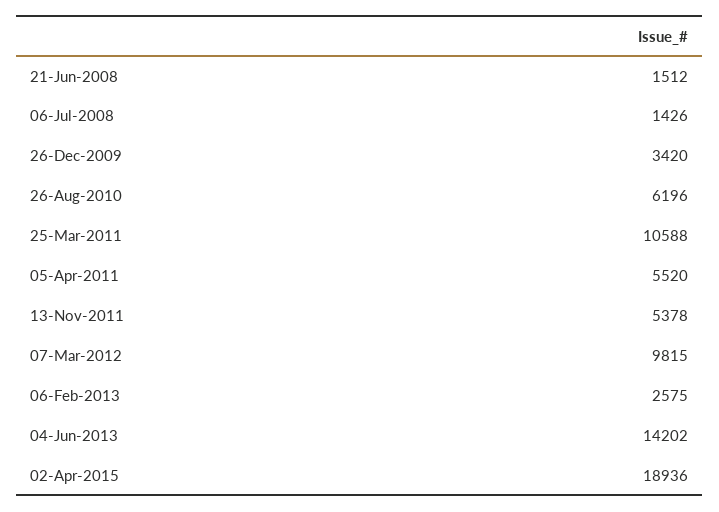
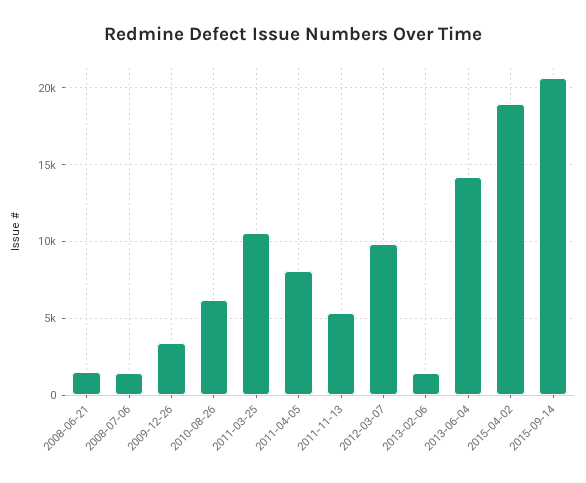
05-Apr-2011: 5520 -> 8000
06-Feb-2013: 2575 -> 1500
2015-09-14: none -> 20500

